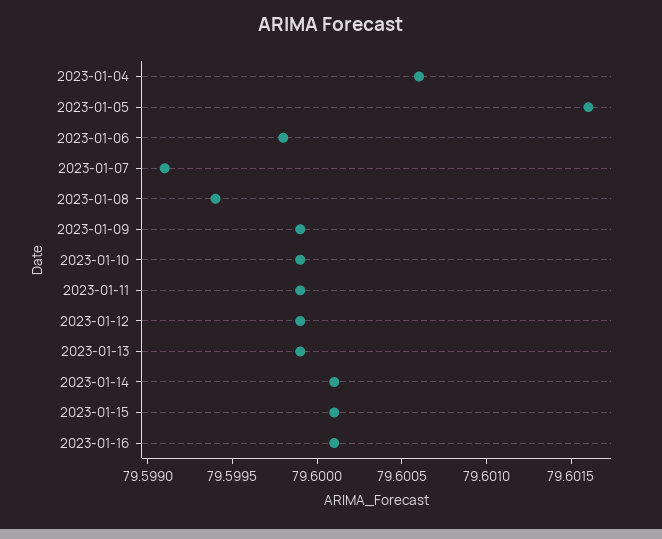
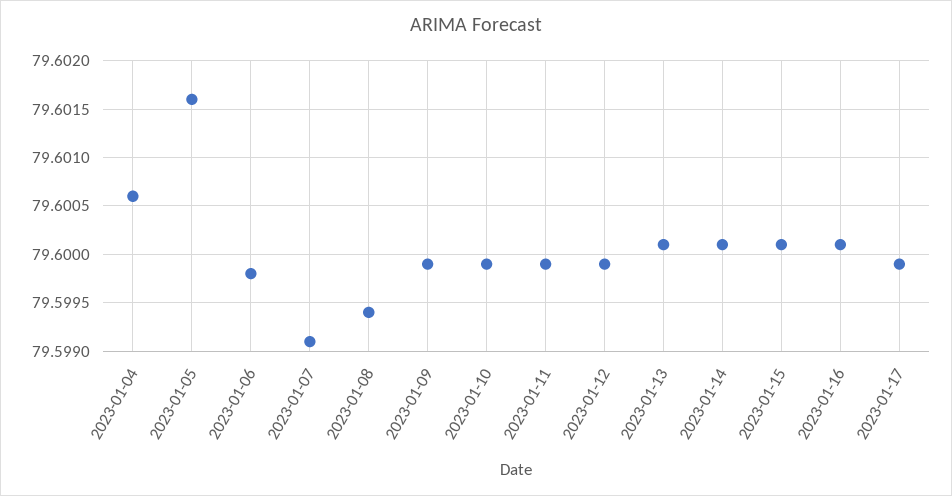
2023-01-13: 79.5999 -> 79.6001
2023-01-17: none -> 79.5999

